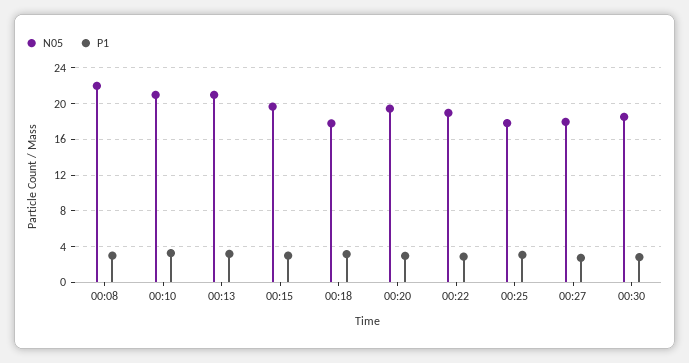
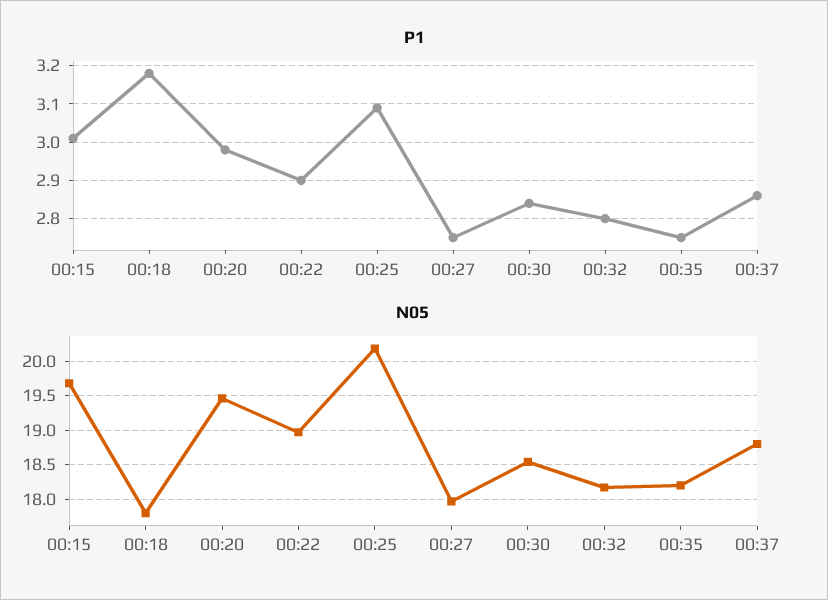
N05, 00:08: 22 -> none
P1, 00:08: 3 -> none
N05, 00:10: 21 -> none
P1, 00:10: 3 -> none
N05, 00:13: 21 -> none
P1, 00:13: 3 -> none
N05, 00:25: 18 -> 20.2
P1, 00:32: none -> 2.8
P1, 00:35: none -> 2.75
P1, 00:37: none -> 2.85
N05, 00:32: none -> 18.2
N05, 00:35: none -> 18.2
N05, 00:37: none -> 18.8

